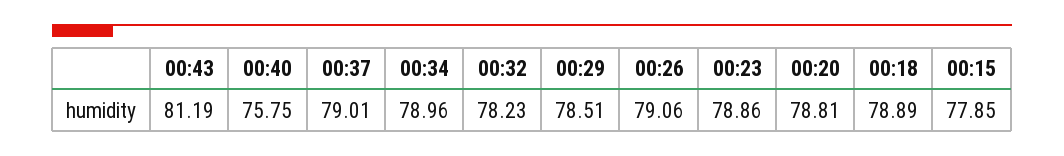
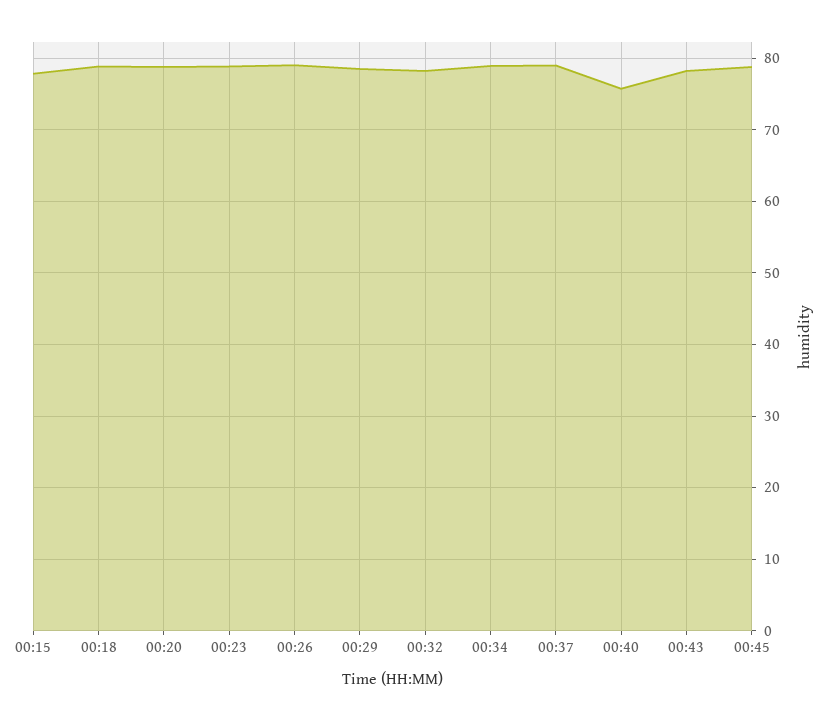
00:43: 81.19 -> 78
00:45: none -> 79

